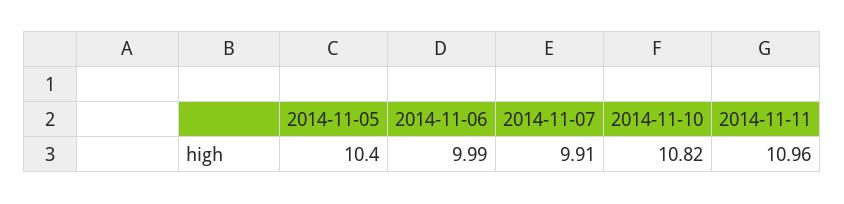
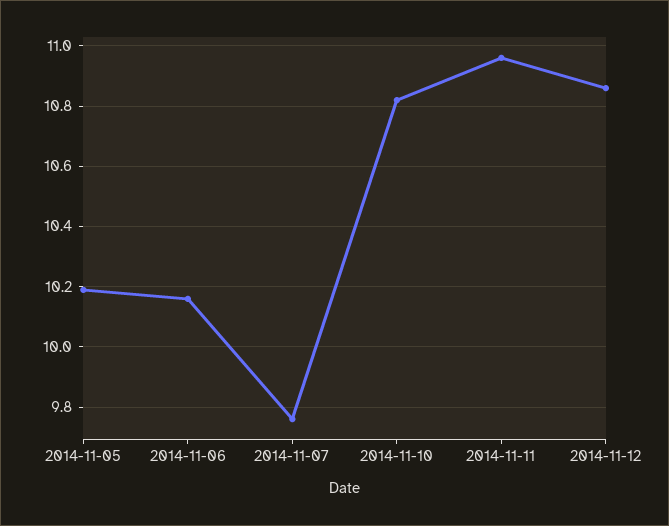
2014-11-05: 10.4 -> 10.2
2014-11-06: 9.99 -> 10.15
2014-11-07: 9.91 -> 9.75
2014-11-12: none -> 10.85

